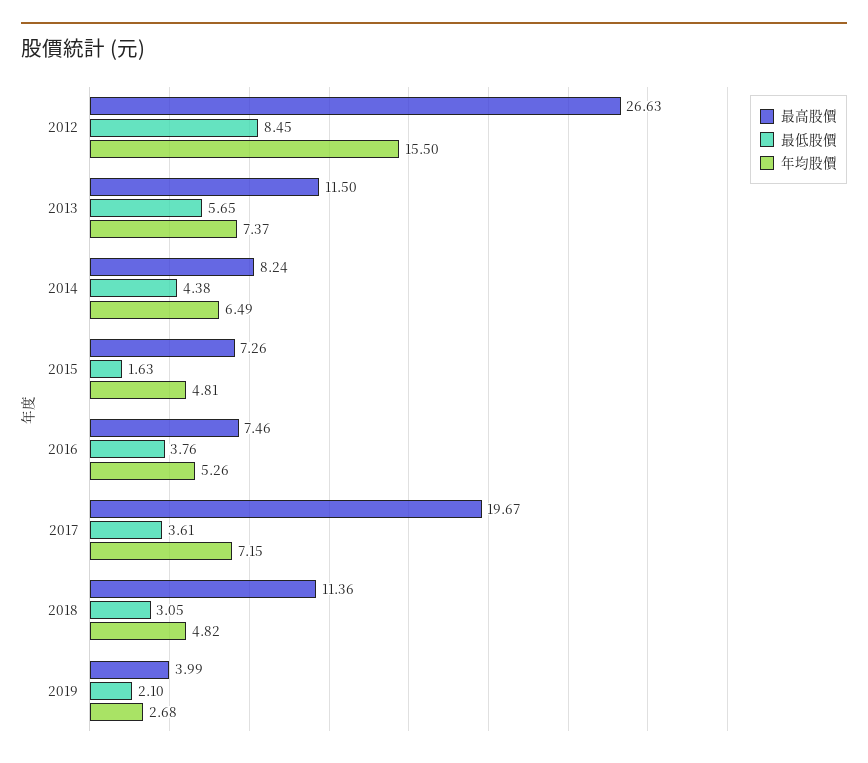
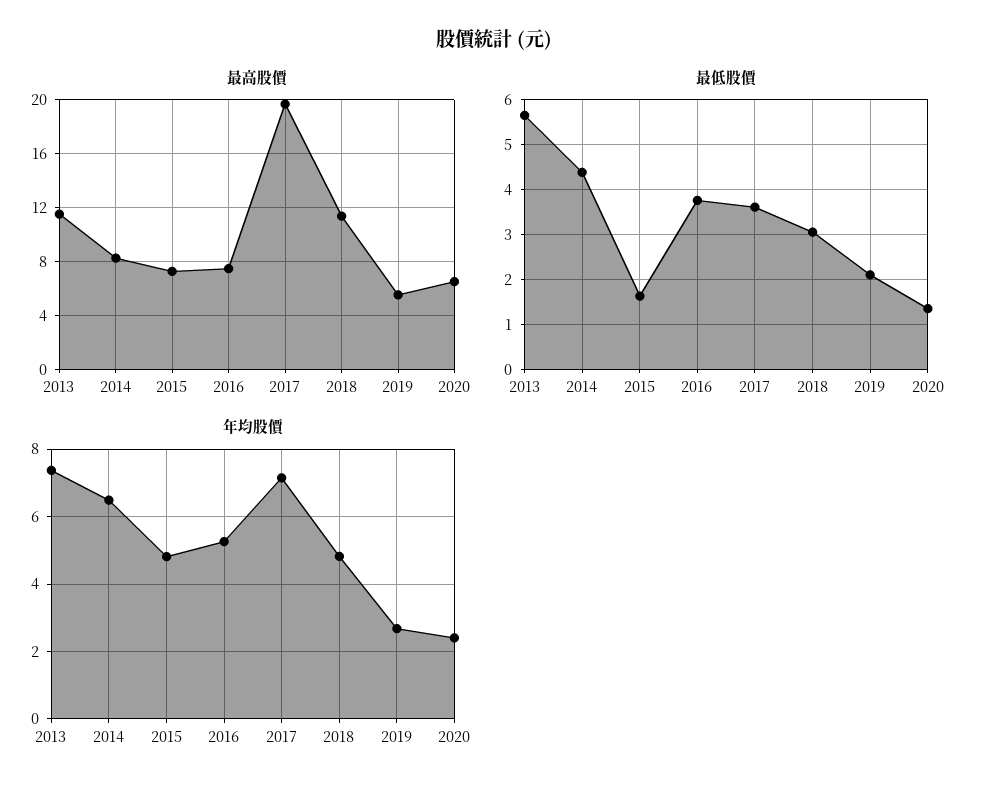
最高股價, 2012: 26.63 -> none
最低股價, 2012: 8.45 -> none
年均股價, 2012: 15.5 -> none
最高股價, 2019: 3.99 -> 5.5
最高股價, 2020: none -> 6.5
最低股價, 2020: none -> 1.4
年均股價, 2020: none -> 2.4

